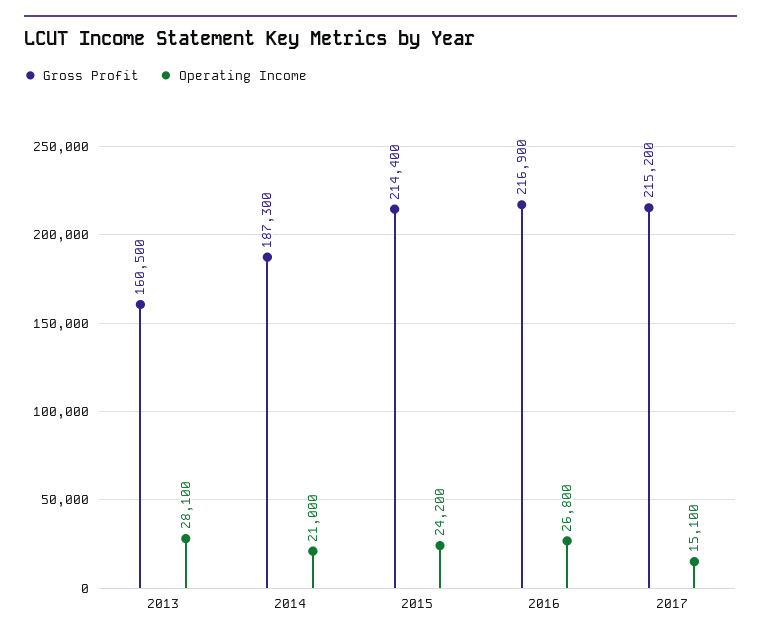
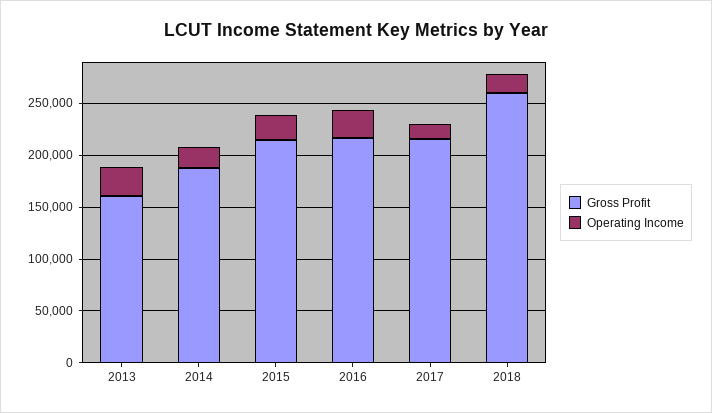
Gross Profit, 2018: none -> 260000
Operating Income, 2018: none -> 20000

